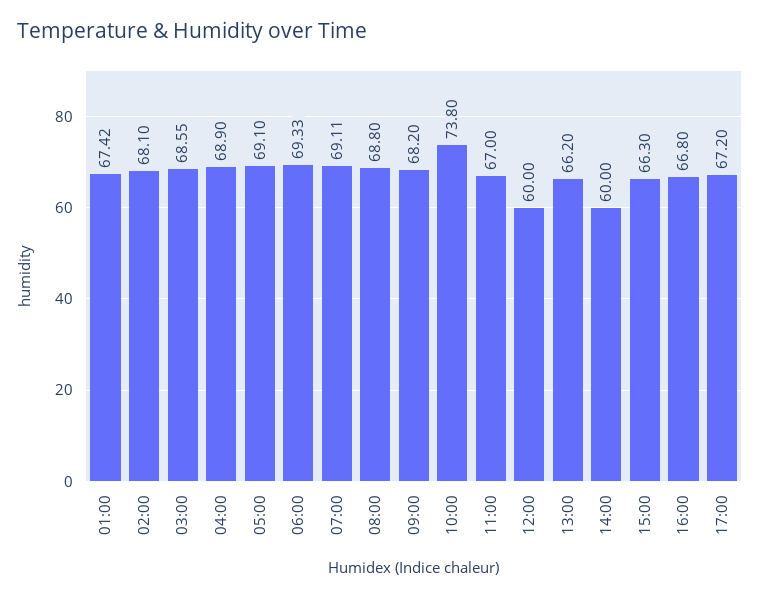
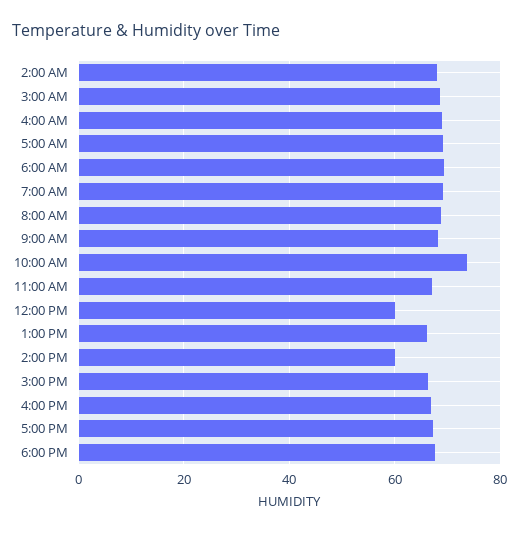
01:00: 67.42 -> none
6:00 PM: none -> 68

